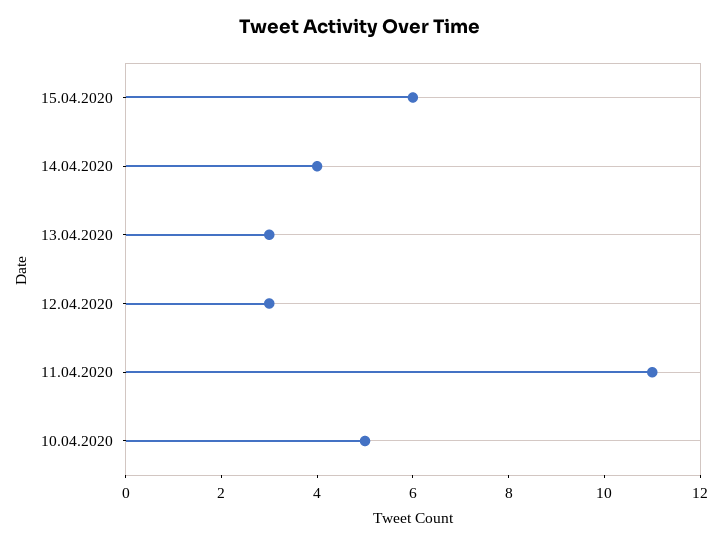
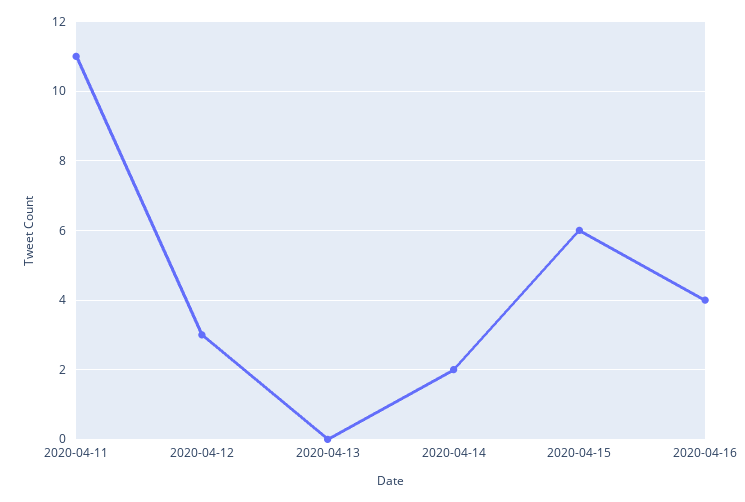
14.04.2020: 4 -> 2
13.04.2020: 3 -> 0
10.04.2020: 5 -> none
2020-04-16: none -> 4

